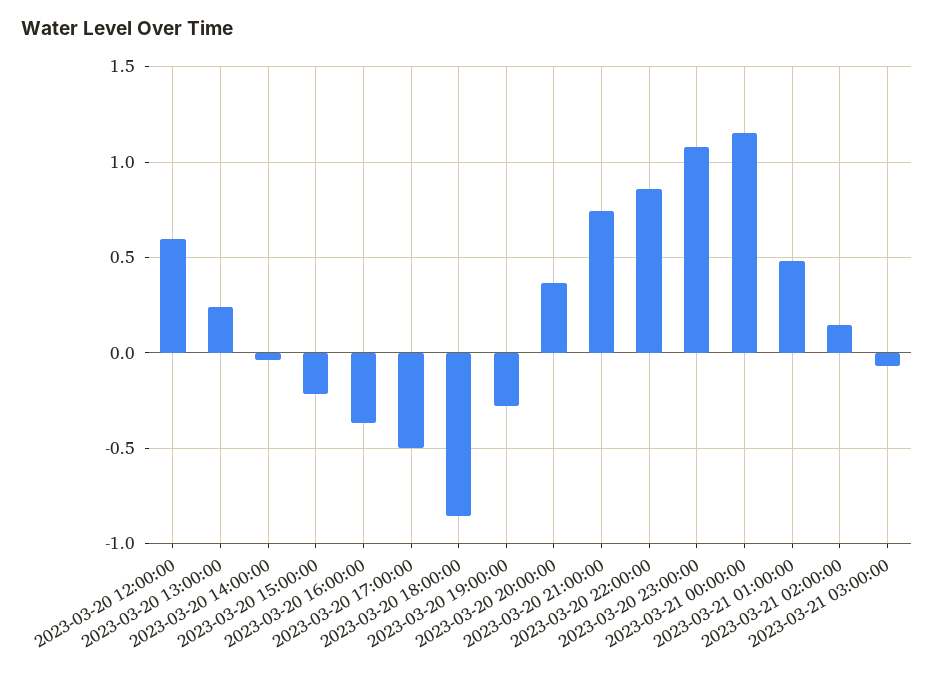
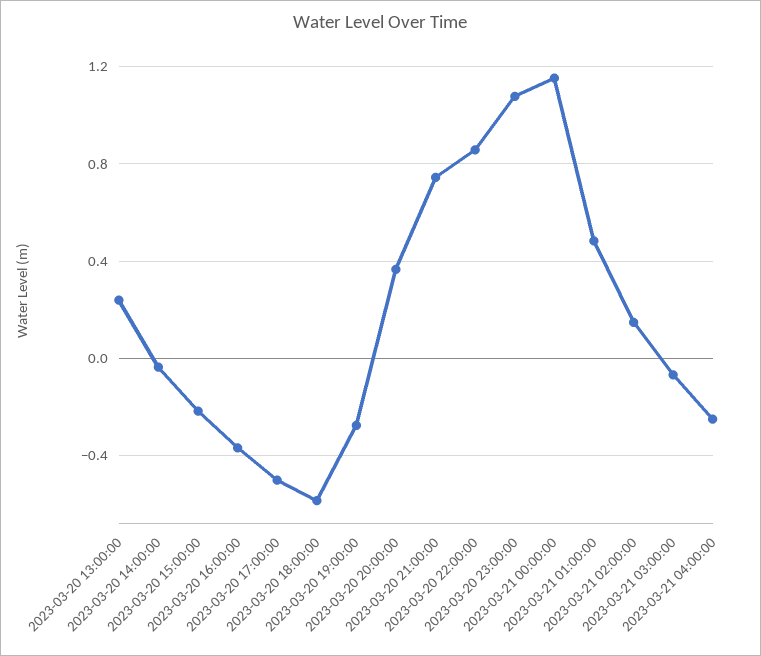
2023-03-20 12:00:00: 0.6 -> none
2023-03-20 18:00:00: -0.85 -> -0.6
2023-03-21 04:00:00: none -> -0.25

